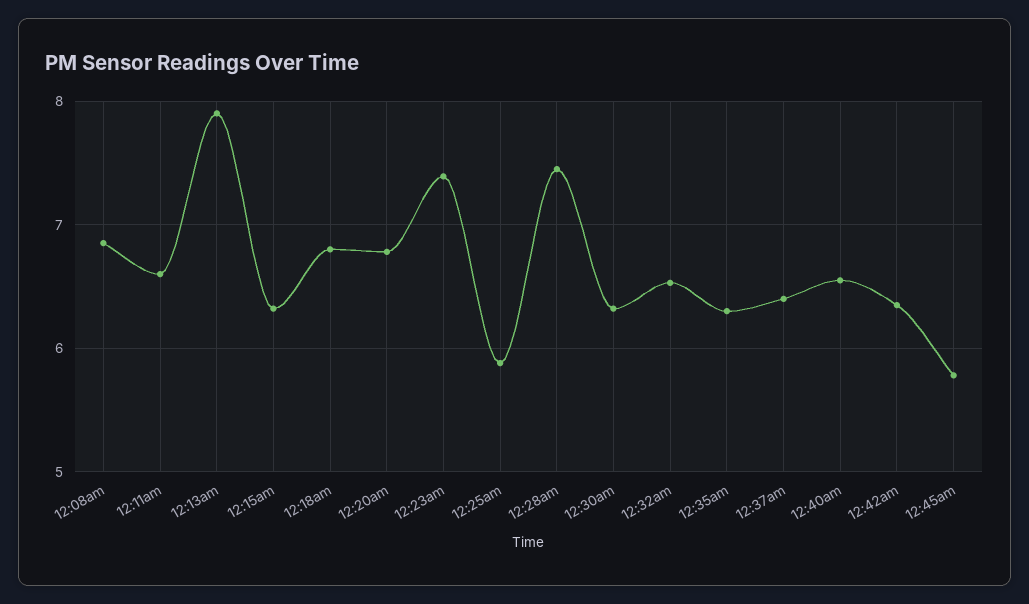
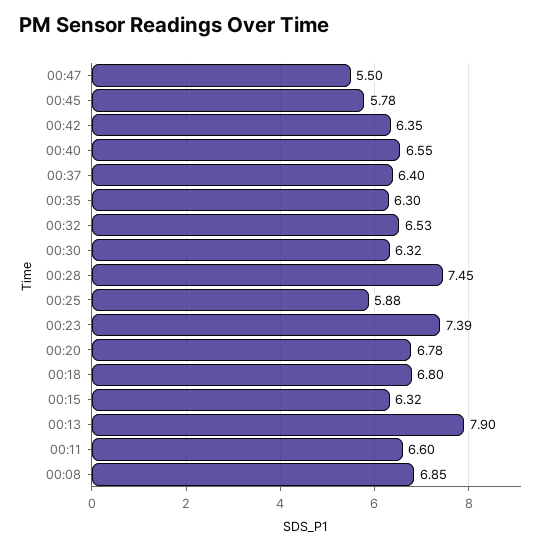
00:47: none -> 5.5

